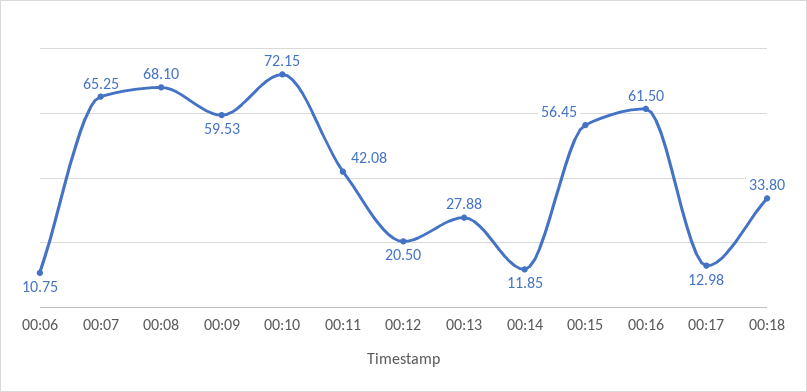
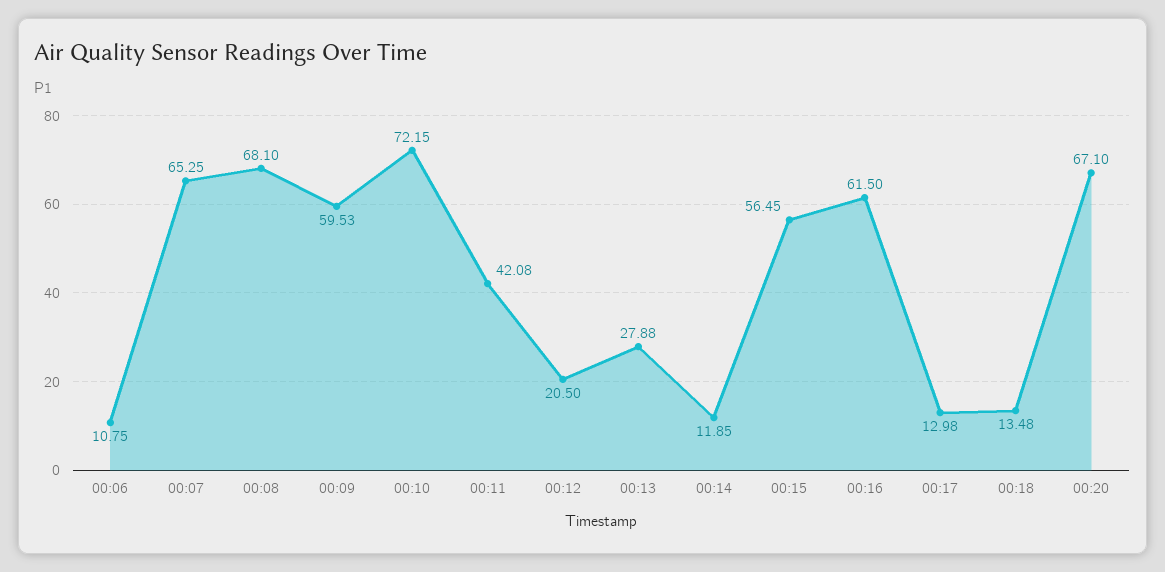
00:18: 33.8 -> 13.48
00:20: none -> 67.1

